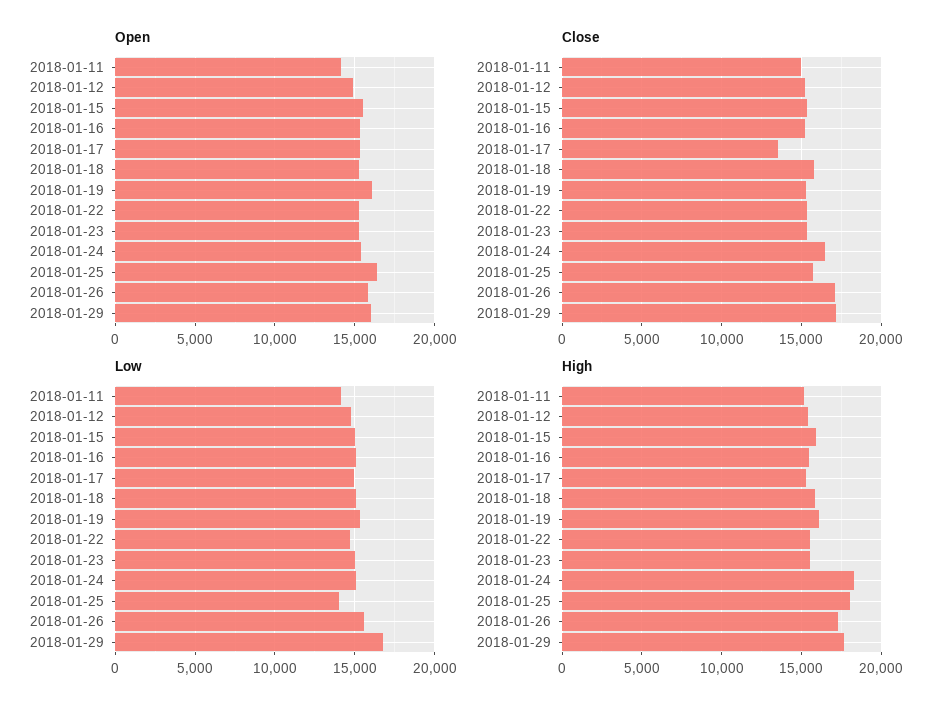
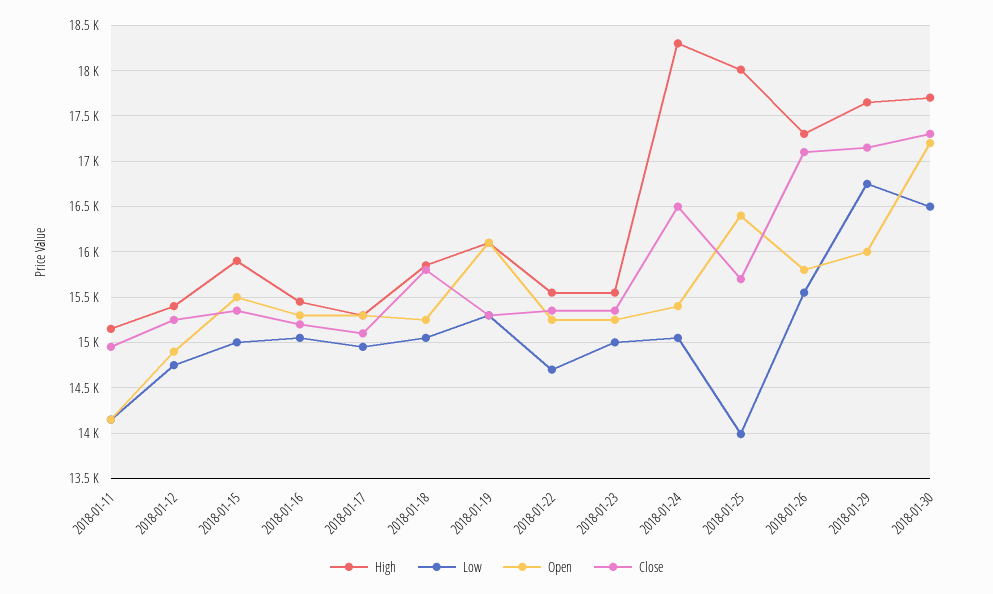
Close, 2018-01-17: 13500 -> 15100
High, 2018-01-30: none -> 17700
Low, 2018-01-30: none -> 16500
Open, 2018-01-30: none -> 17200
Close, 2018-01-30: none -> 17300

